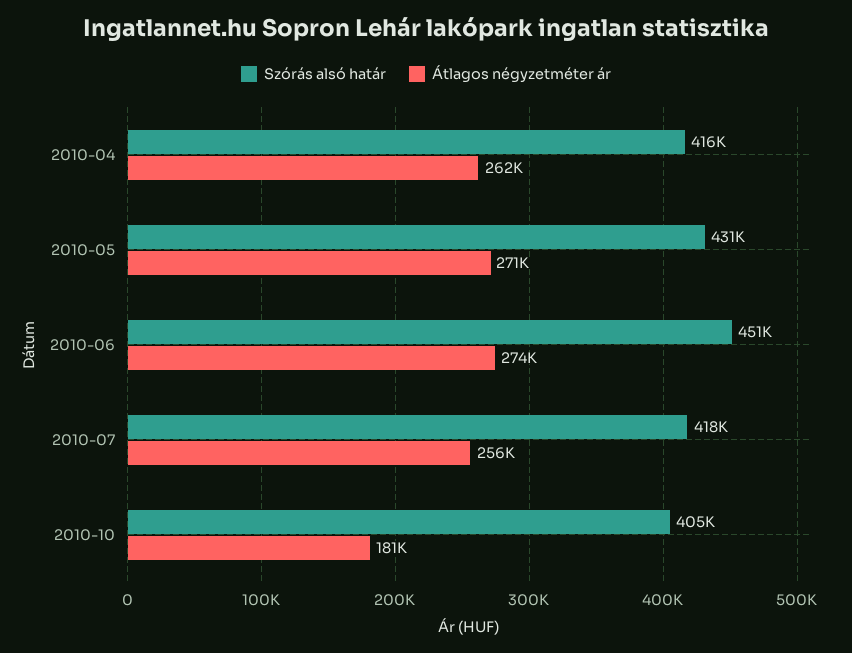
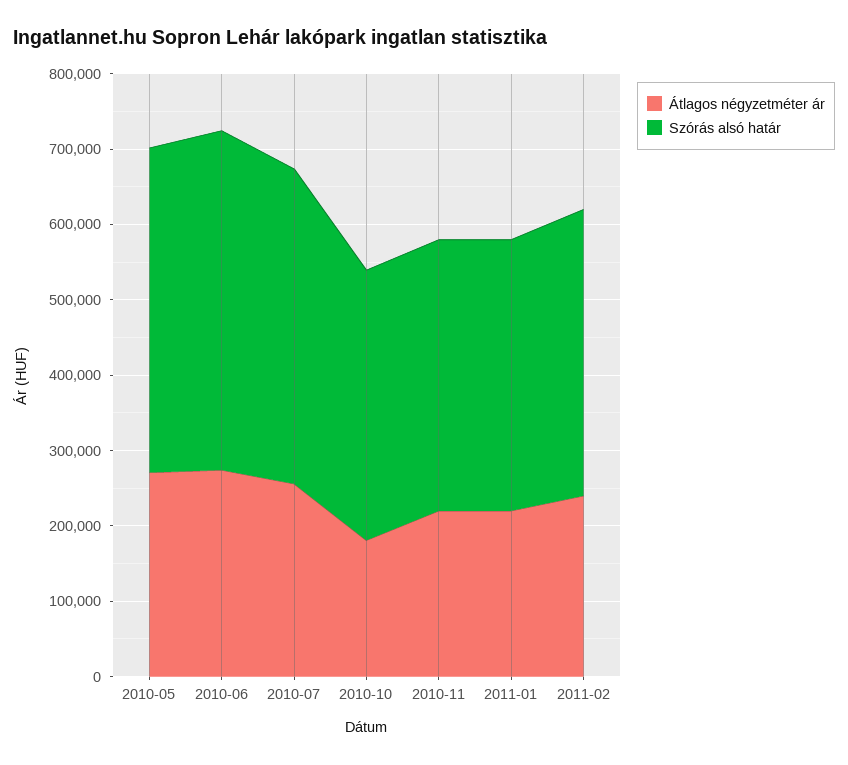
Szórás alsó határ, 2010-04: 416000 -> none
Átlagos négyzetméter ár, 2010-04: 262000 -> none
Szórás alsó határ, 2010-10: 405000 -> 360000
Átlagos négyzetméter ár, 2010-11: none -> 220000
Szórás alsó határ, 2010-11: none -> 360000
Átlagos négyzetméter ár, 2011-01: none -> 220000
Szórás alsó határ, 2011-01: none -> 360000
Átlagos négyzetméter ár, 2011-02: none -> 240000
Szórás alsó határ, 2011-02: none -> 380000

